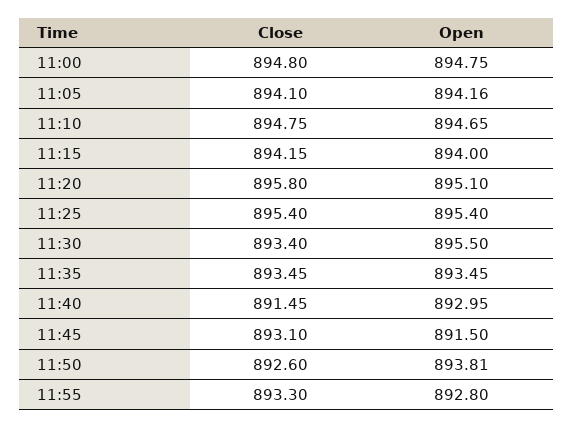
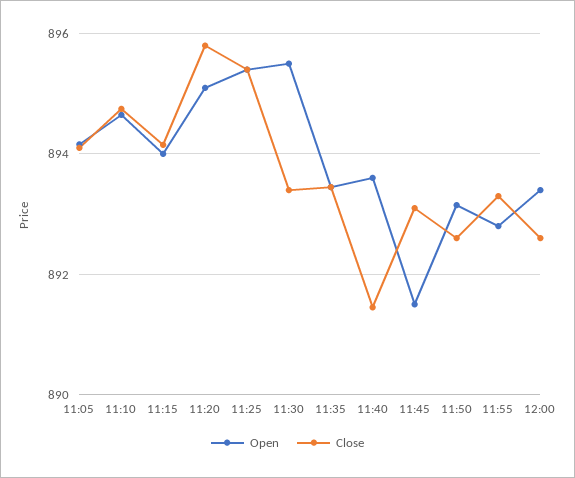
Close, 11:00: 894.8 -> none
Open, 11:00: 894.75 -> none
Open, 11:40: 892.95 -> 893.6
Open, 11:50: 893.81 -> 893.2
Open, 12:00: none -> 893.4
Close, 12:00: none -> 892.6

